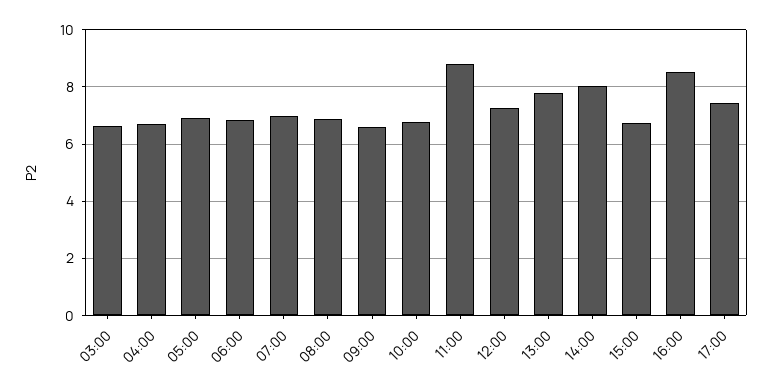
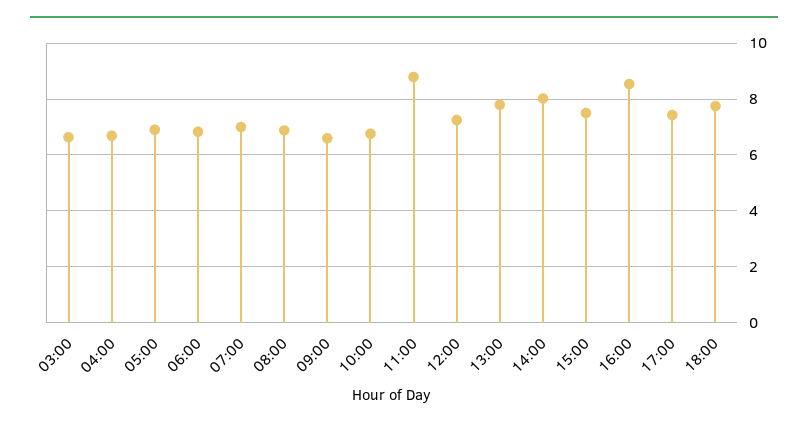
15:00: 6.75 -> 7.5
18:00: none -> 7.75

